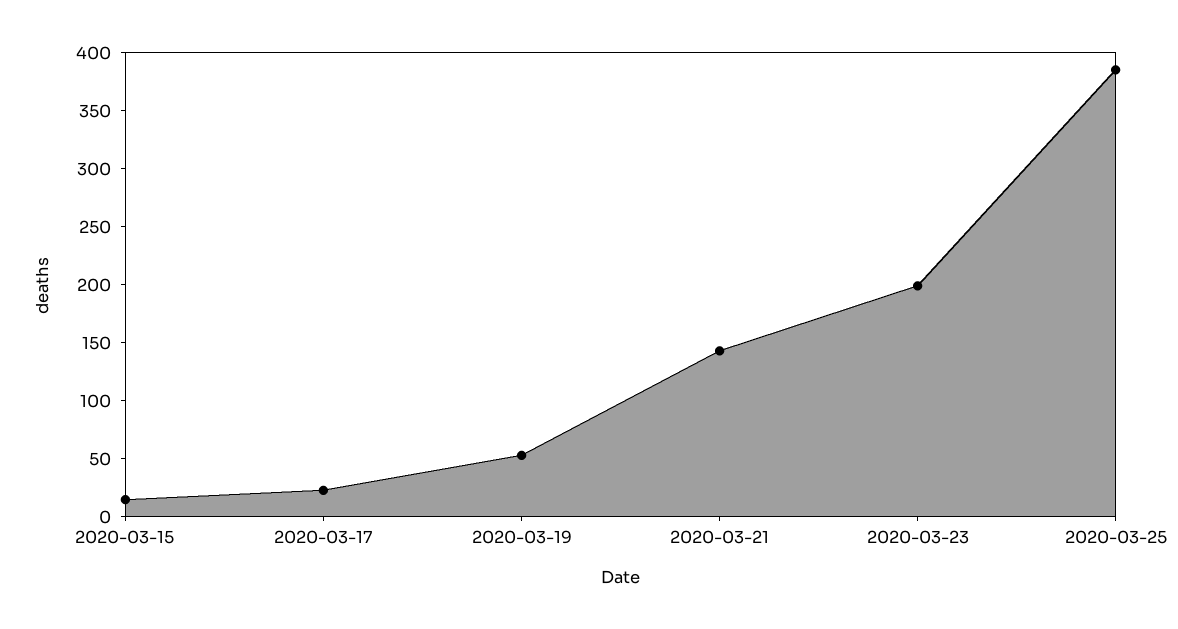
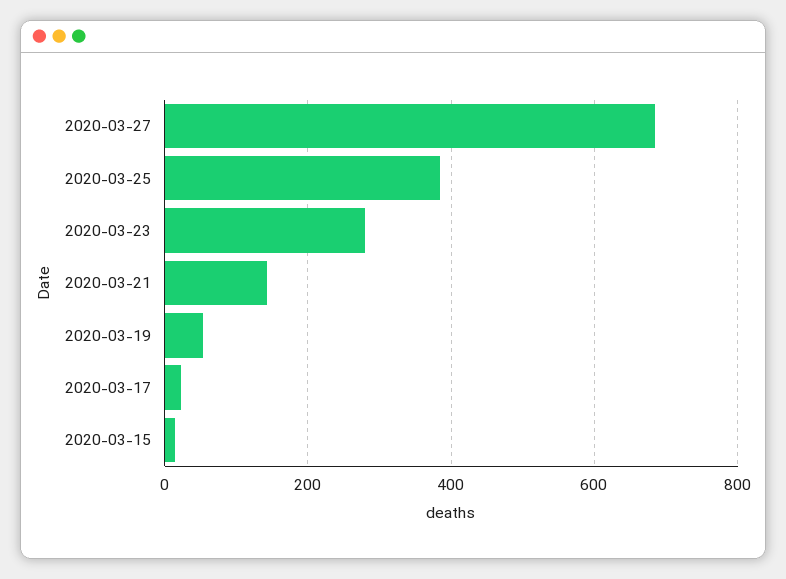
2020-03-23: 200 -> 280
2020-03-27: none -> 680

